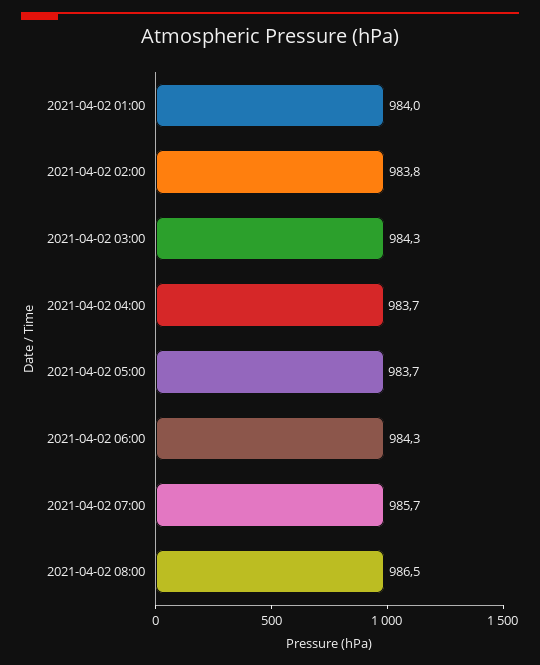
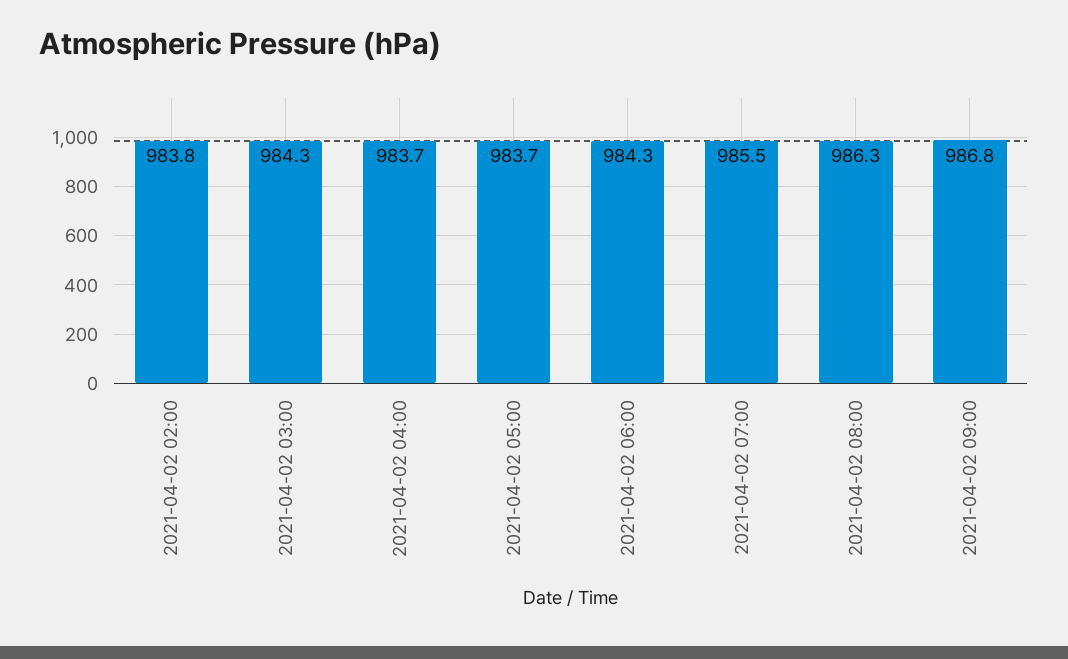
2021-04-02 01:00: 984 -> none
2021-04-02 07:00: 985.7 -> 985.5
2021-04-02 08:00: 986.5 -> 986.3
2021-04-02 09:00: none -> 986.8

